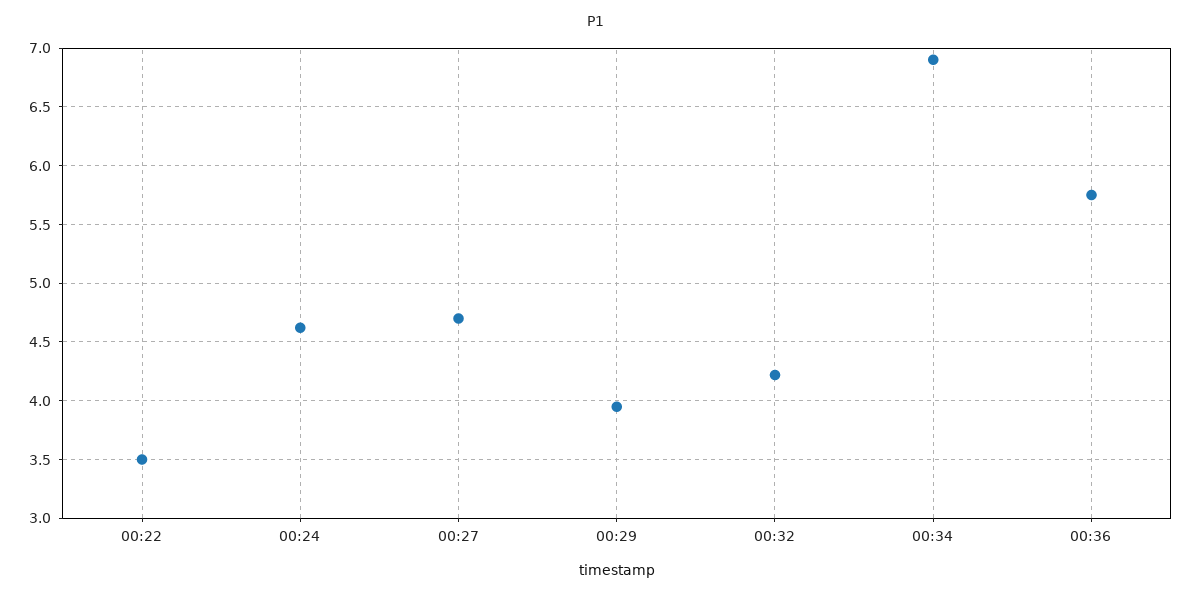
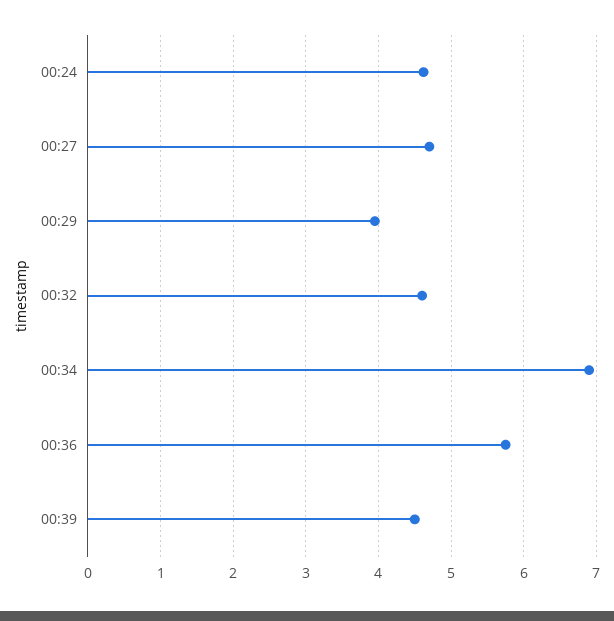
00:22: 3.5 -> none
00:32: 4.2 -> 4.6
00:39: none -> 4.5

